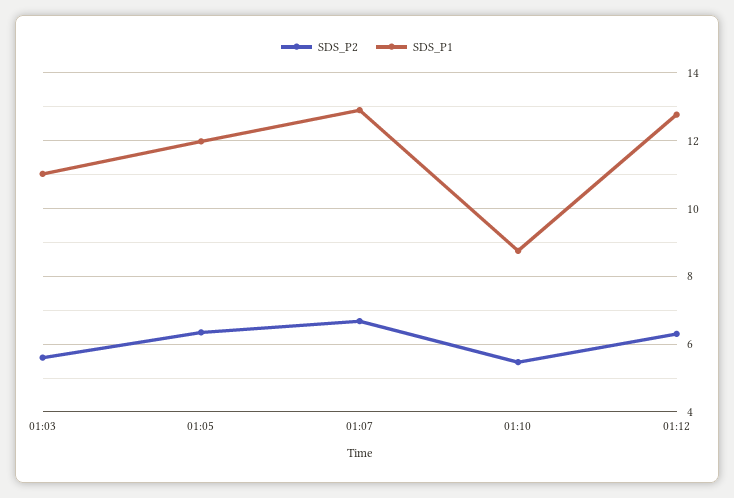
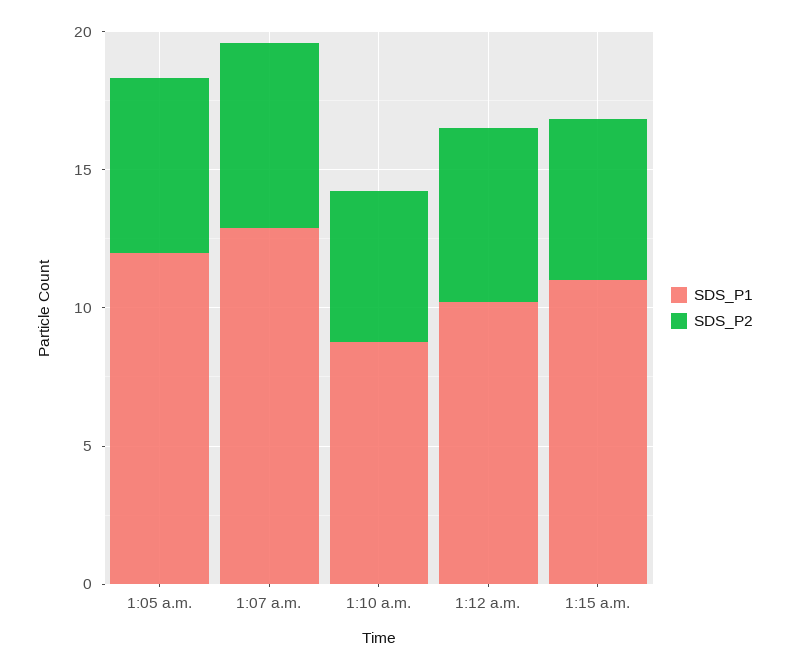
SDS_P2, 01:03: 5.6 -> none
SDS_P1, 01:03: 11 -> none
SDS_P1, 01:12: 12.8 -> 10
SDS_P1, 1:15 a.m.: none -> 11
SDS_P2, 1:15 a.m.: none -> 6

